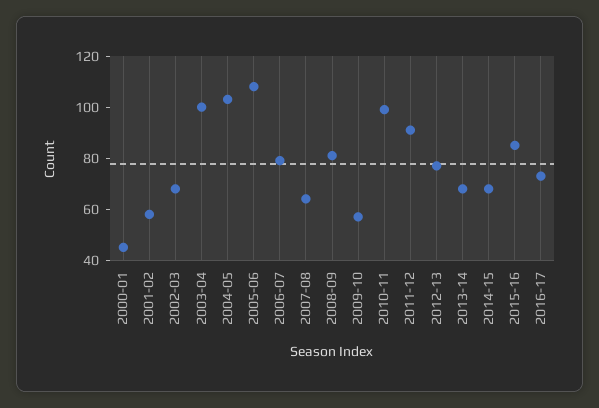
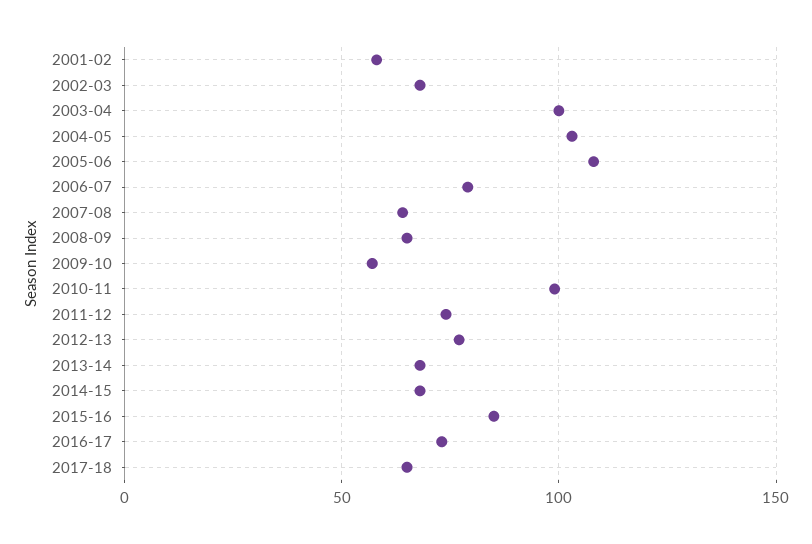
2000-01: 45 -> none
2008-09: 80 -> 65
2011-12: 90 -> 75
2017-18: none -> 65

